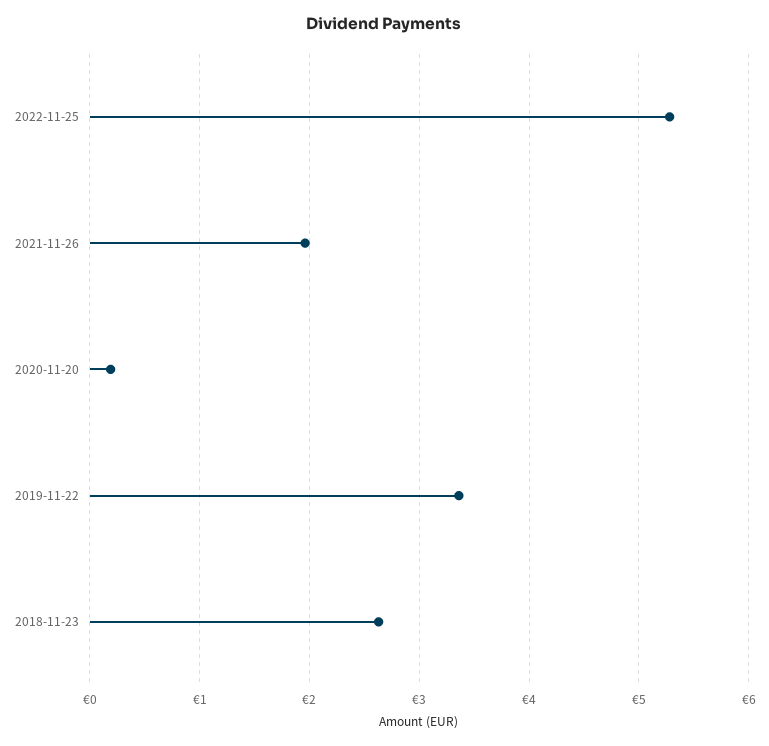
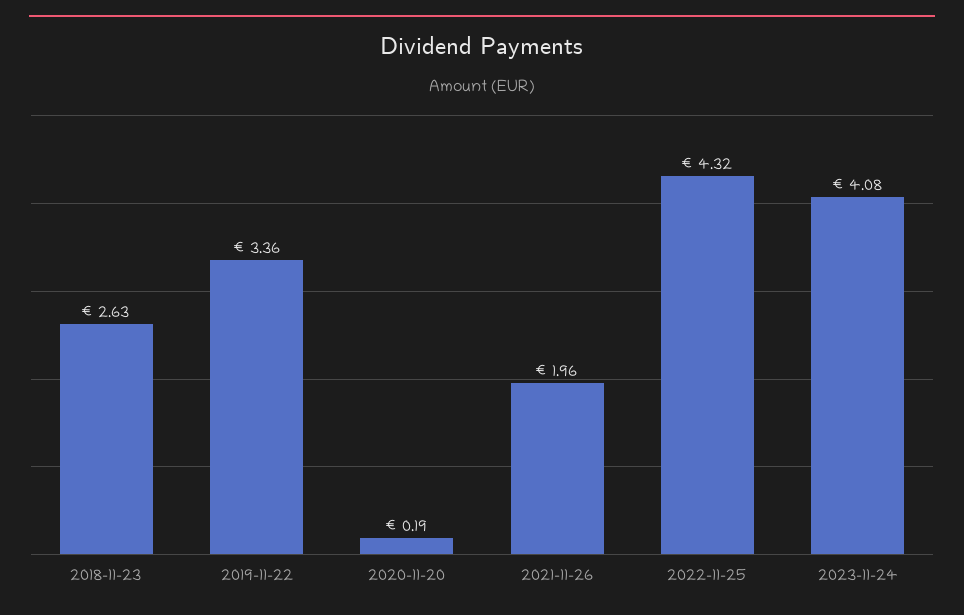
2022-11-25: 5.3 -> 4.32
2023-11-24: none -> 4.08

